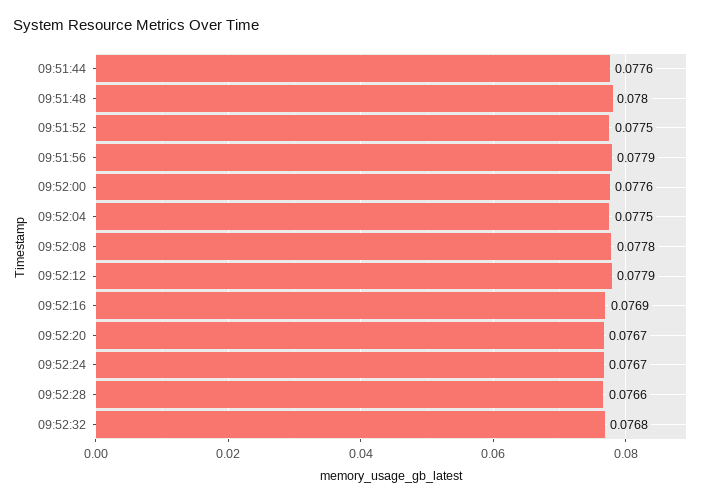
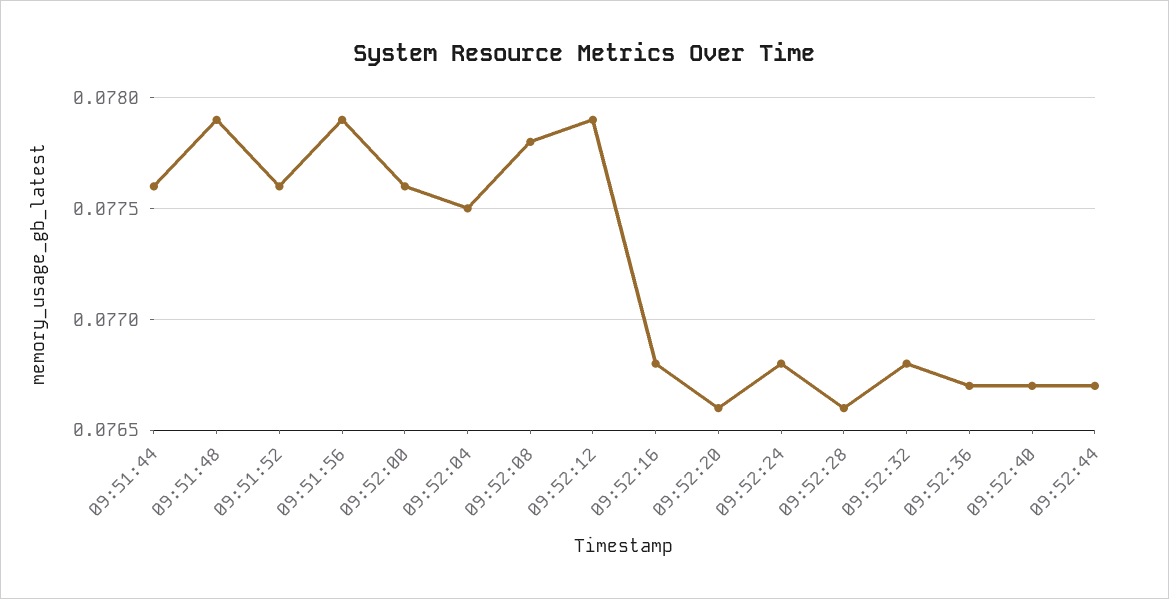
09:51:48: 0.078 -> 0.0779
09:51:52: 0.0775 -> 0.0776
09:52:16: 0.0769 -> 0.0768
09:52:20: 0.0767 -> 0.0766
09:52:24: 0.0767 -> 0.0768
09:52:36: none -> 0.0767
09:52:40: none -> 0.0767
09:52:44: none -> 0.0767

